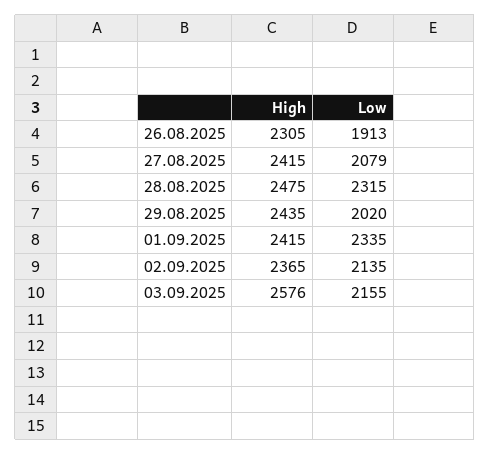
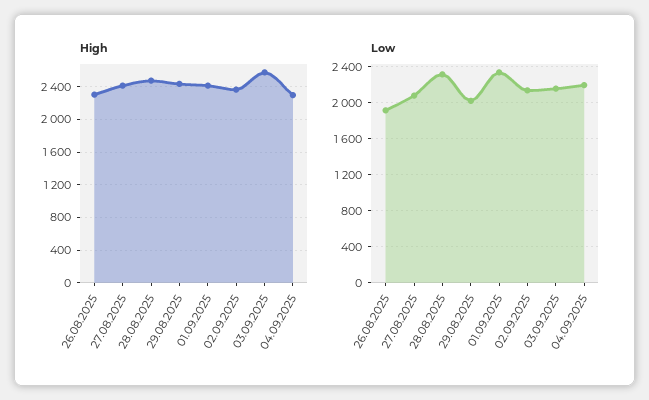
High, 04.09.2025: none -> 2300
Low, 04.09.2025: none -> 2200

